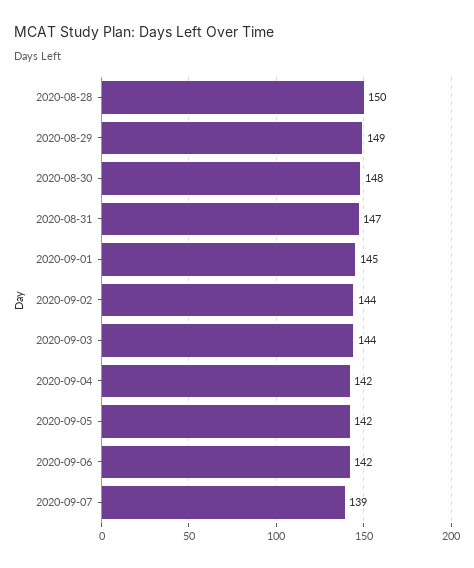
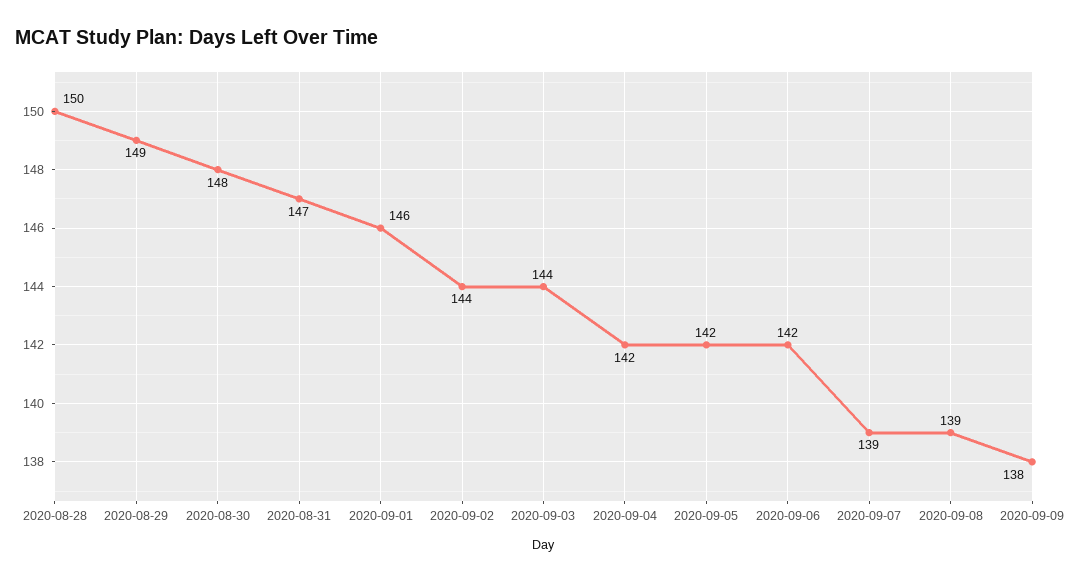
2020-09-01: 145 -> 146
2020-09-08: none -> 139
2020-09-09: none -> 138

